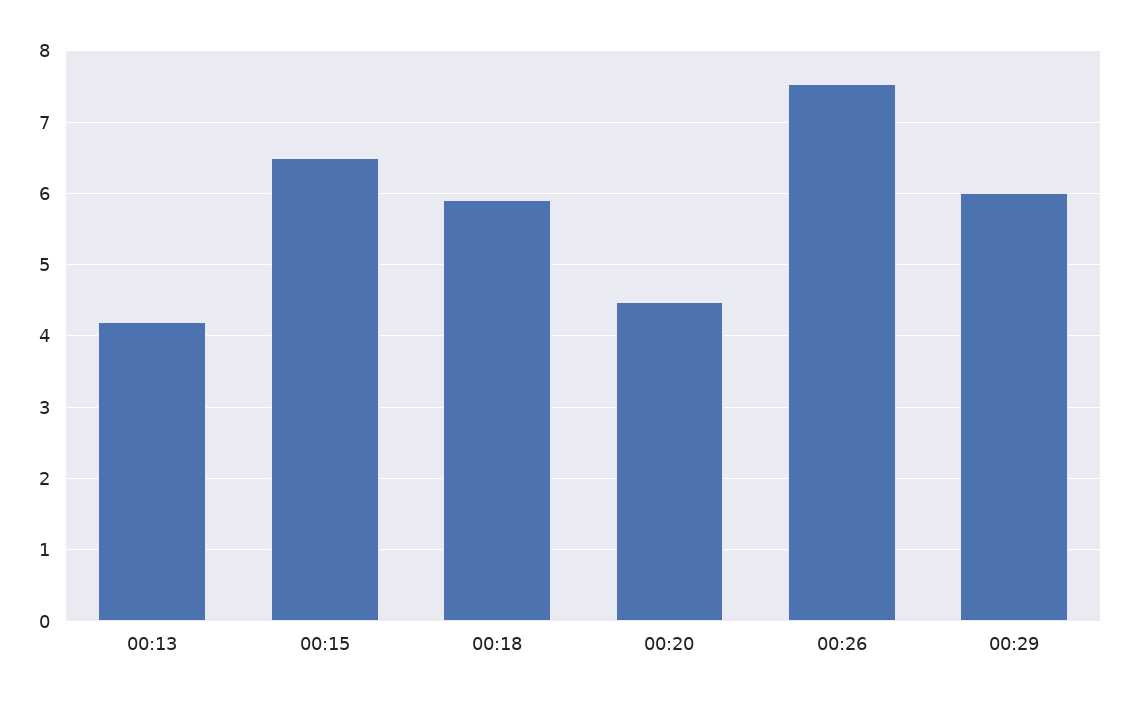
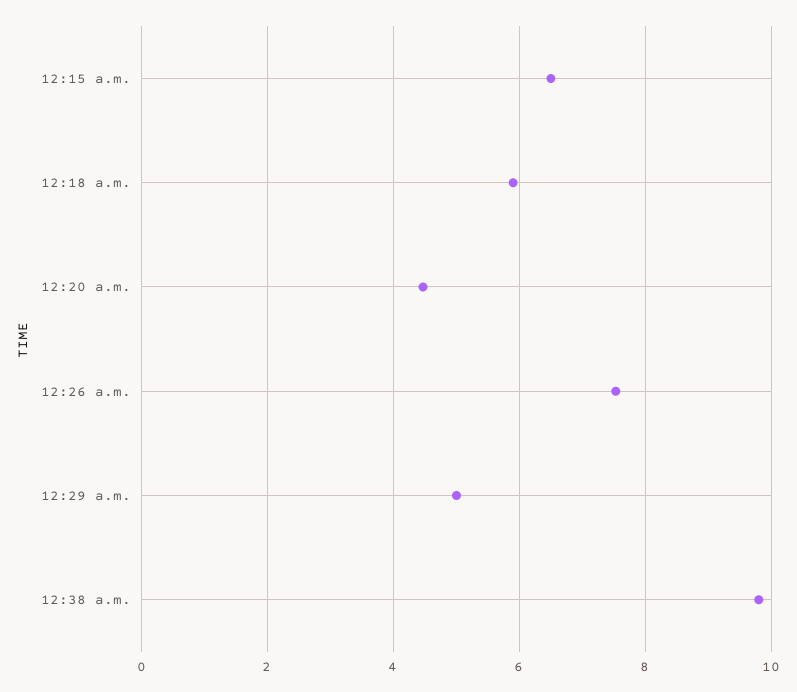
00:13: 4.2 -> none
00:29: 6 -> 5
12:38 a.m.: none -> 9.8

